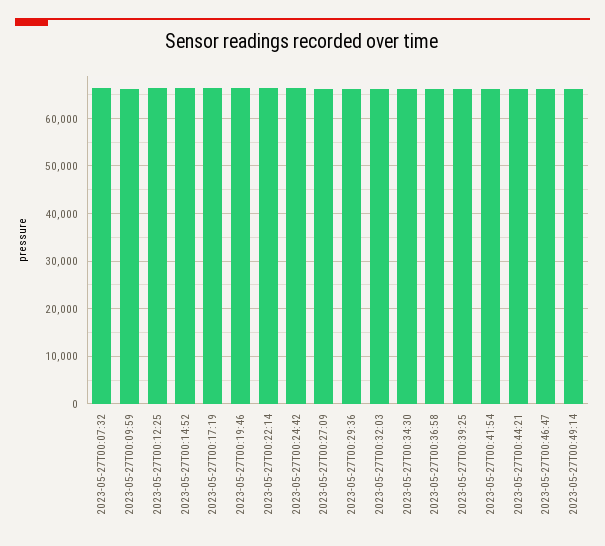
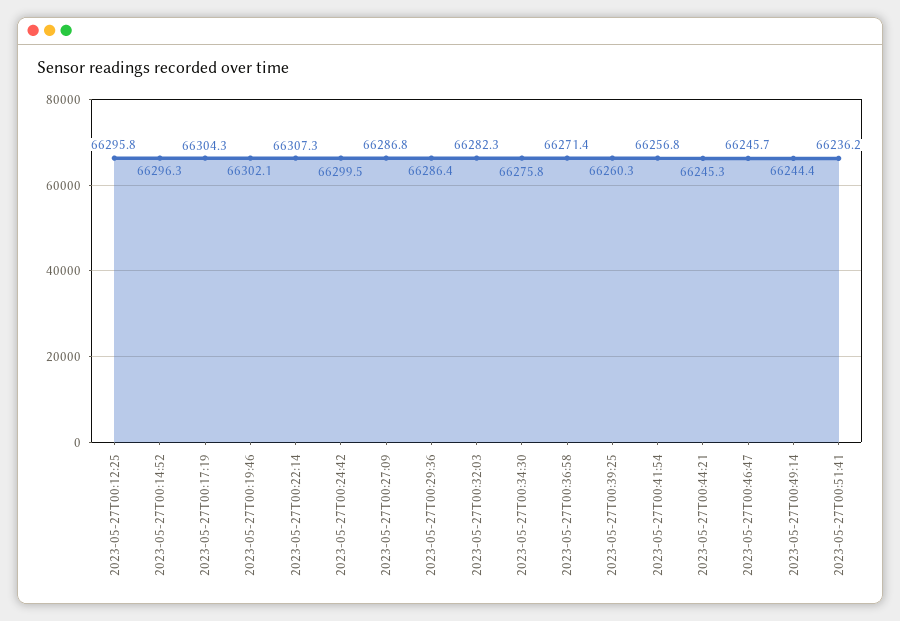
2023-05-27T00:07:32: 66000 -> none
2023-05-27T00:09:59: 66000 -> none
2023-05-27T00:51:41: none -> 66236.2

